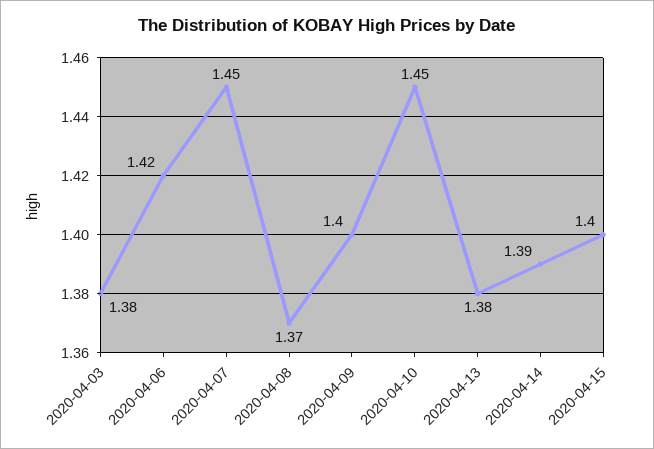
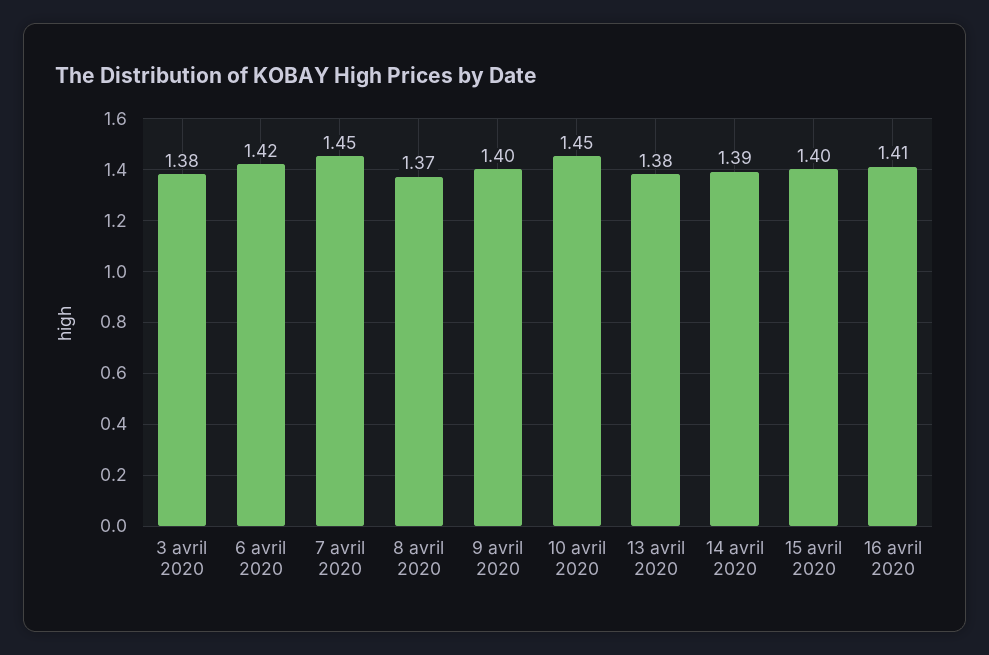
16 avril 2020: none -> 1.41

